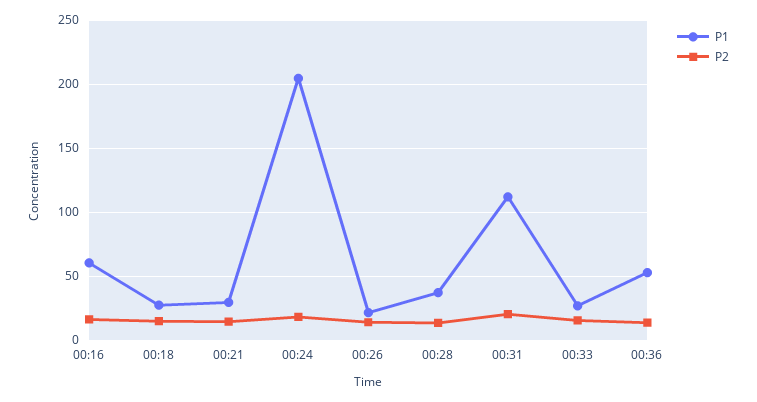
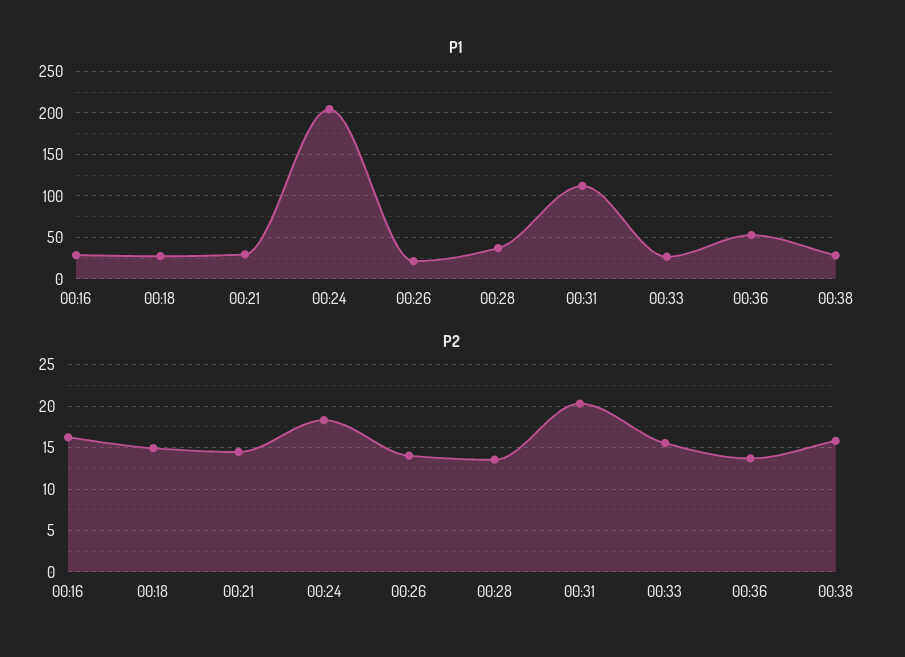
P1, 00:16: 60 -> 30
P1, 00:38: none -> 30
P2, 00:38: none -> 16

